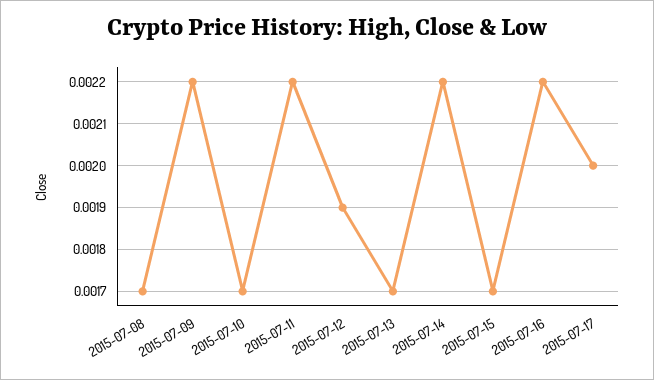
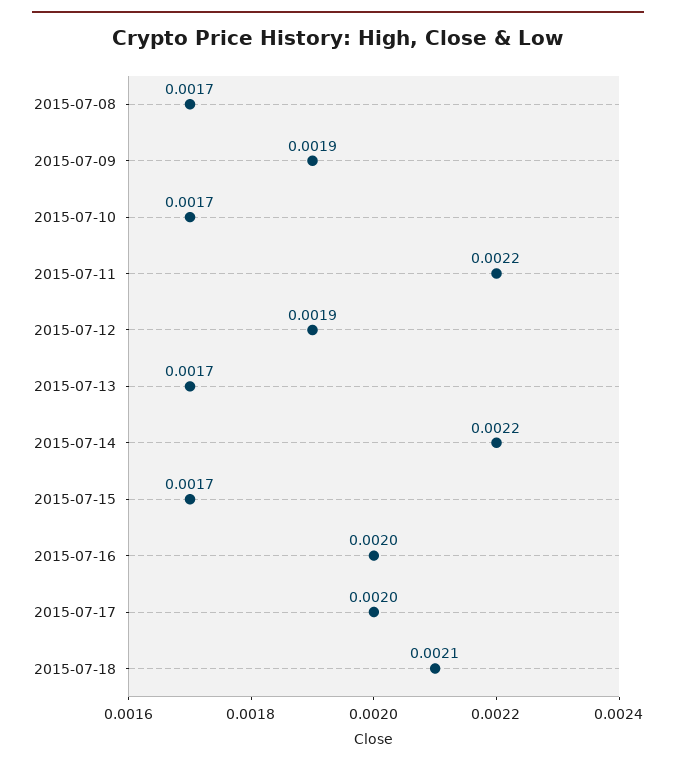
2015-07-09: 0.0022 -> 0.0019
2015-07-16: 0.0022 -> 0.002
2015-07-18: none -> 0.0021

